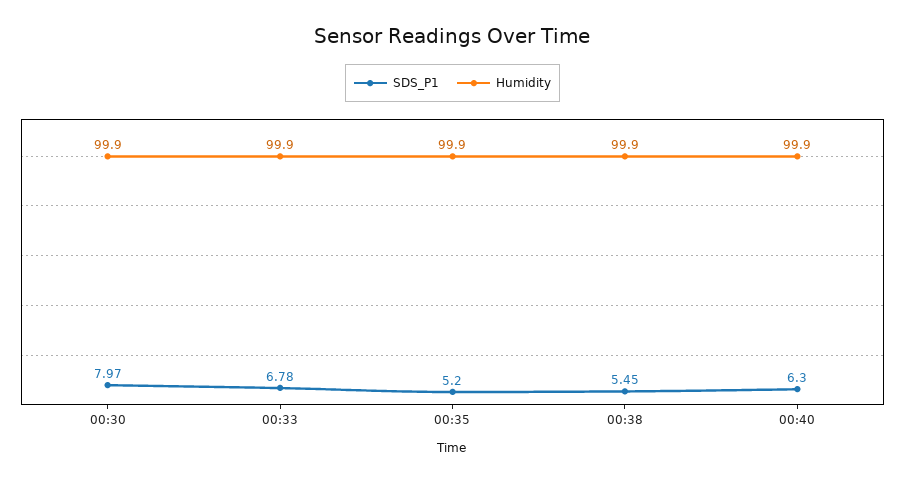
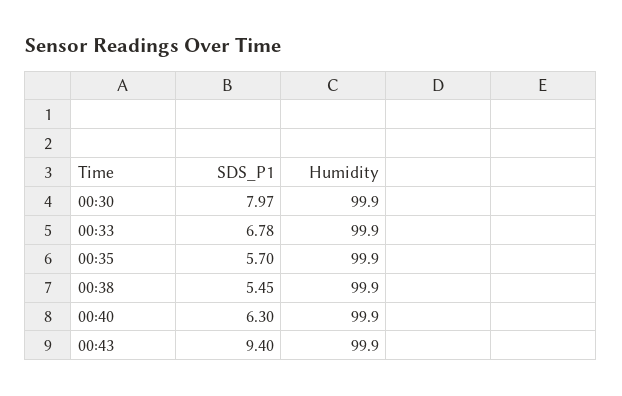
SDS_P1, 00:35: 5.2 -> 5.7
SDS_P1, 00:43: none -> 9.4
Humidity, 00:43: none -> 99.9

